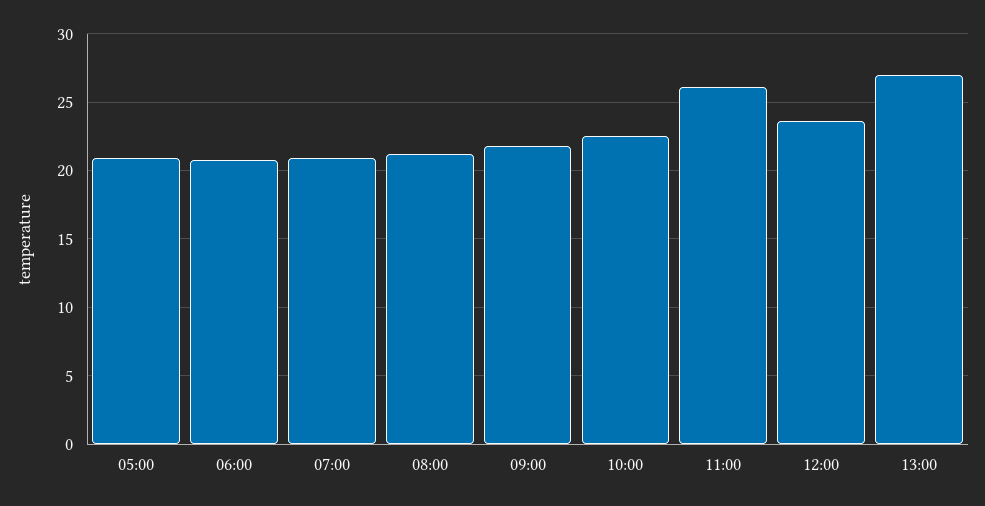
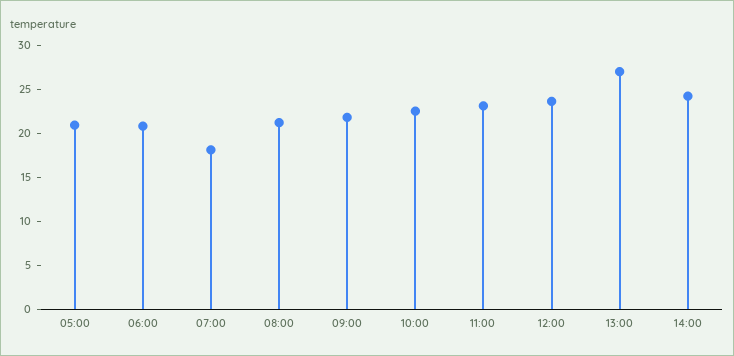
07:00: 21 -> 18
11:00: 26 -> 23
14:00: none -> 24

